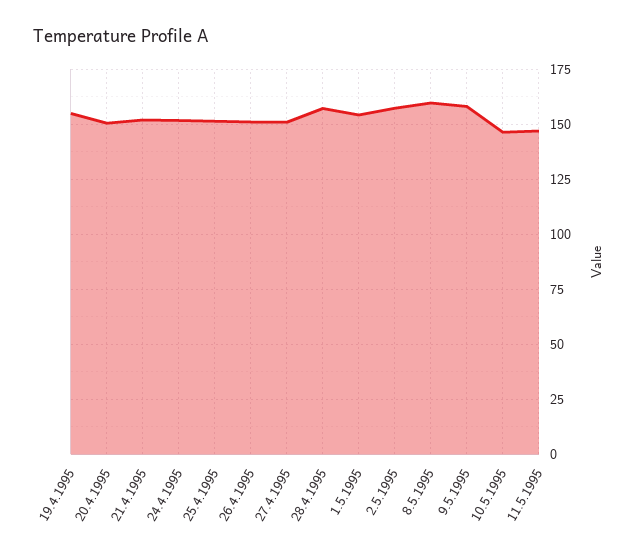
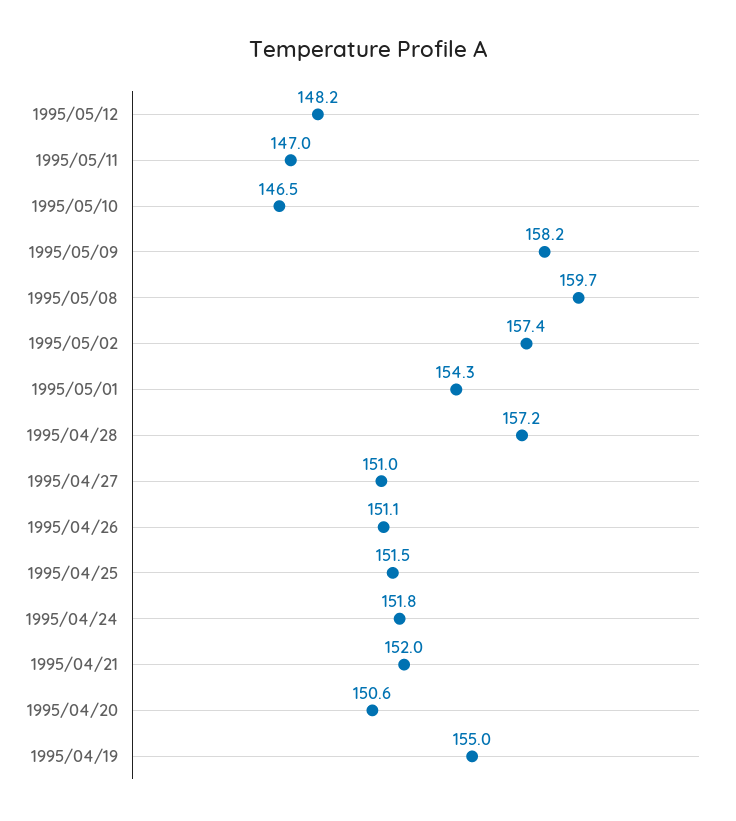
1995/05/12: none -> 148.2

